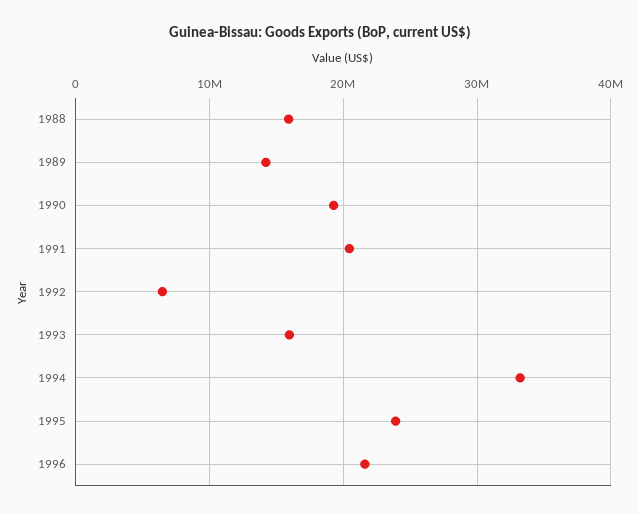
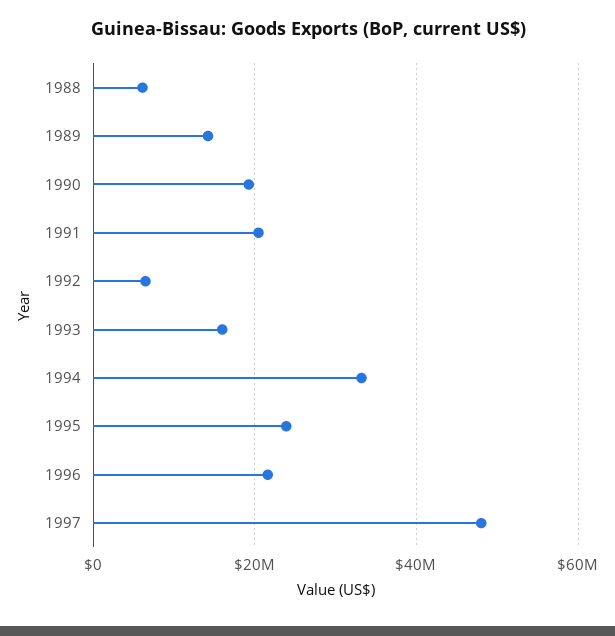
1988: 16000000 -> 6000000
1997: none -> 48000000

